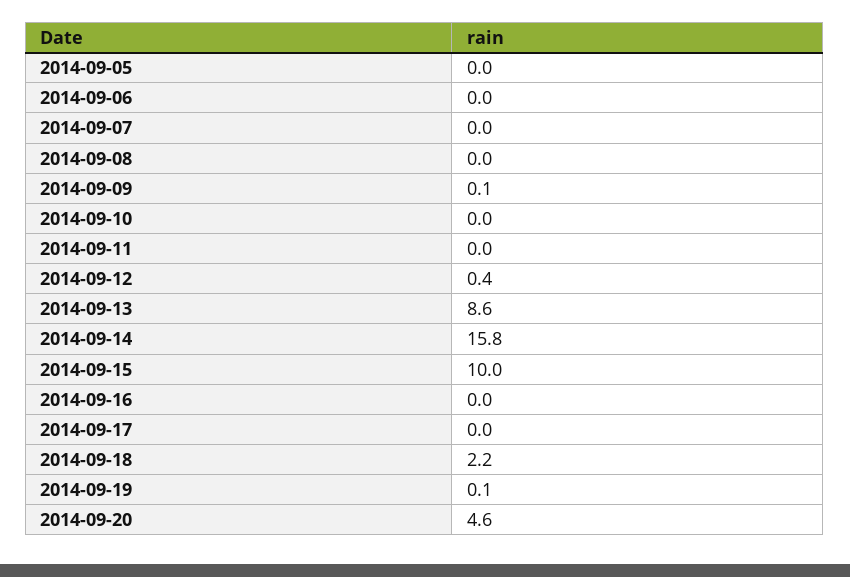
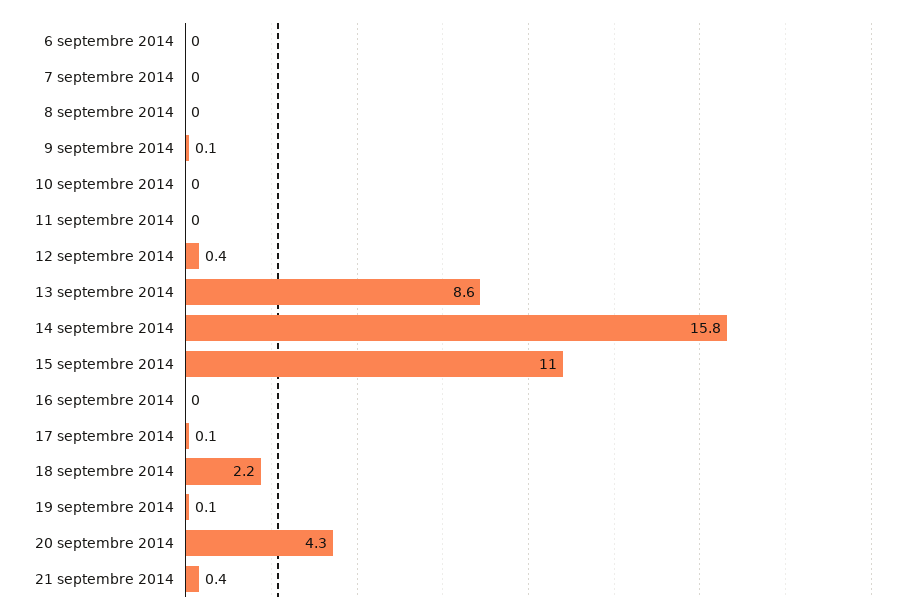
2014-09-05: 0 -> none
2014-09-15: 10 -> 11
2014-09-17: 0 -> 0.1
2014-09-20: 4.6 -> 4.3
21 septembre 2014: none -> 0.4

